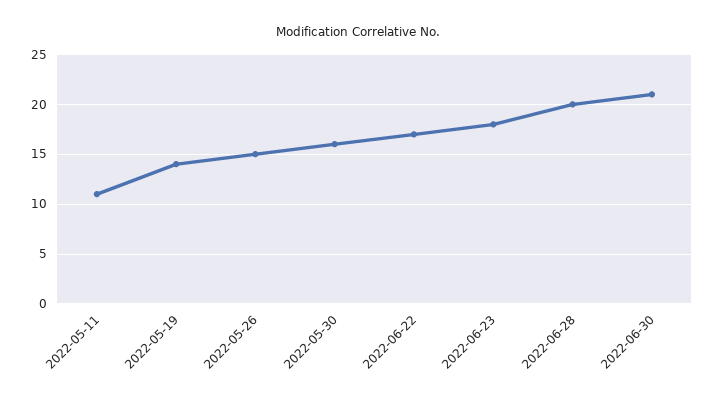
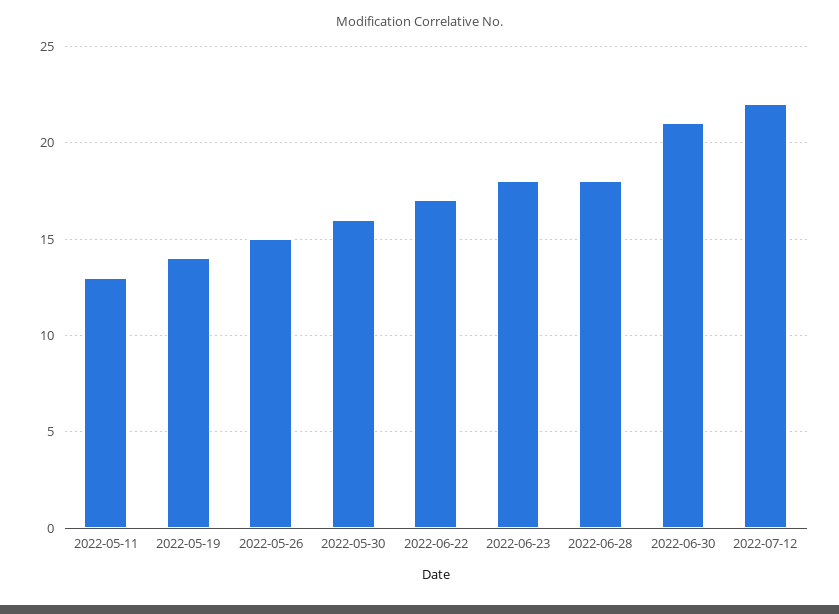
2022-05-11: 11 -> 13
2022-06-28: 20 -> 18
2022-07-12: none -> 22

